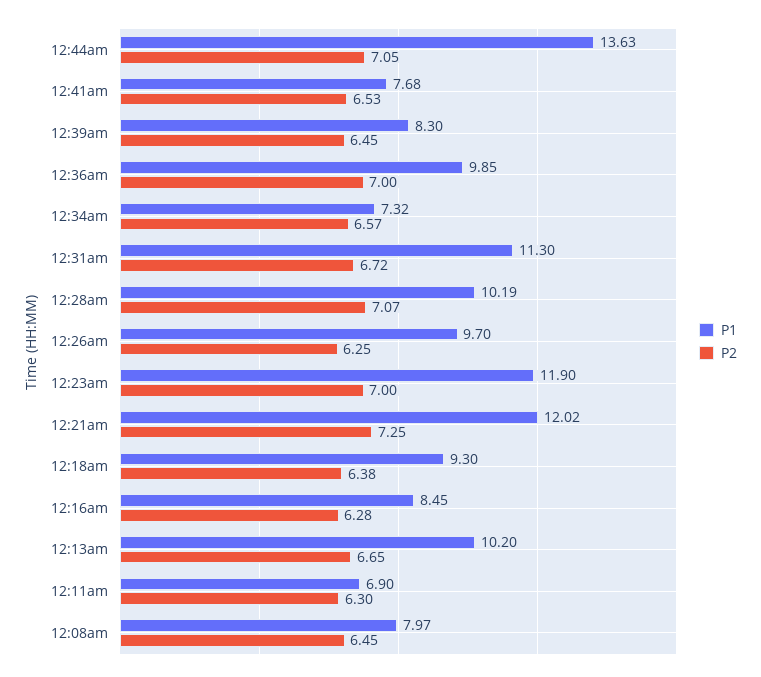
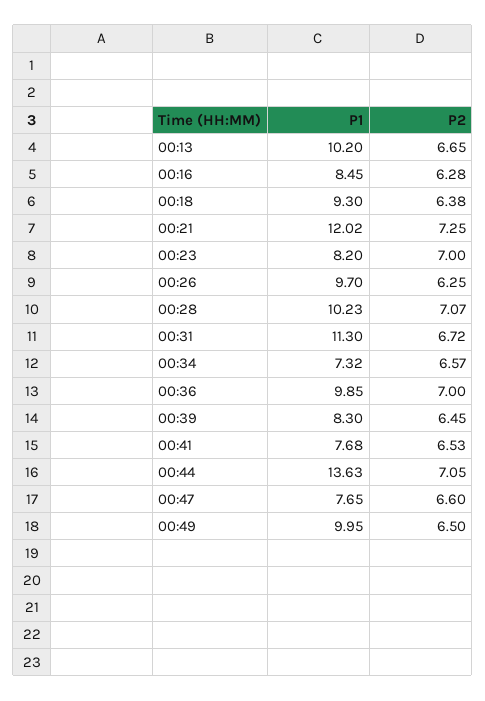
P1, 12:28am: 10.19 -> 10.23
P1, 12:23am: 11.9 -> 8.2
P1, 12:11am: 6.9 -> none
P2, 12:11am: 6.3 -> none
P1, 12:08am: 7.97 -> none
P2, 12:08am: 6.45 -> none
P1, 00:47: none -> 7.65
P2, 00:47: none -> 6.6
P1, 00:49: none -> 9.95
P2, 00:49: none -> 6.5

